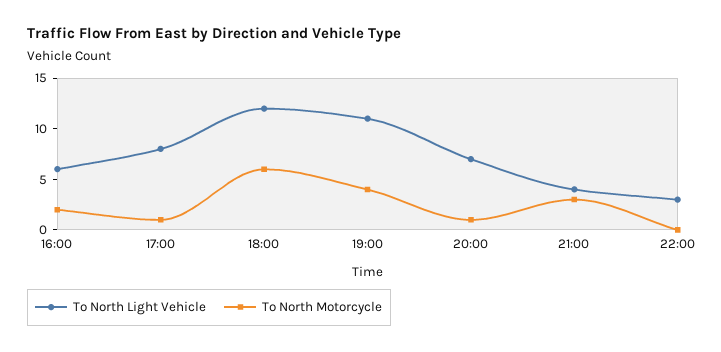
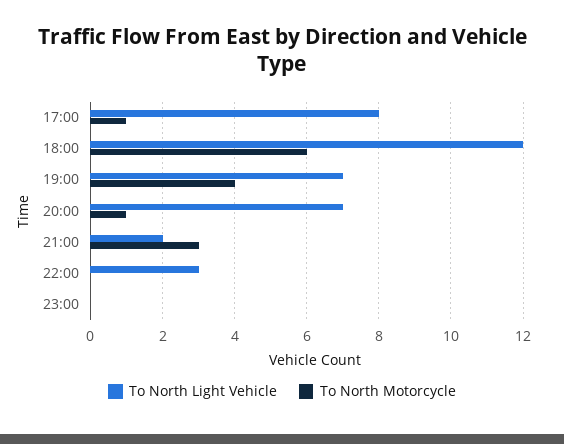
To North Light Vehicle, 16:00: 6 -> none
To North Motorcycle, 16:00: 2 -> none
To North Light Vehicle, 19:00: 11 -> 7
To North Light Vehicle, 21:00: 4 -> 2
To North Light Vehicle, 23:00: none -> 0
To North Motorcycle, 23:00: none -> 0

